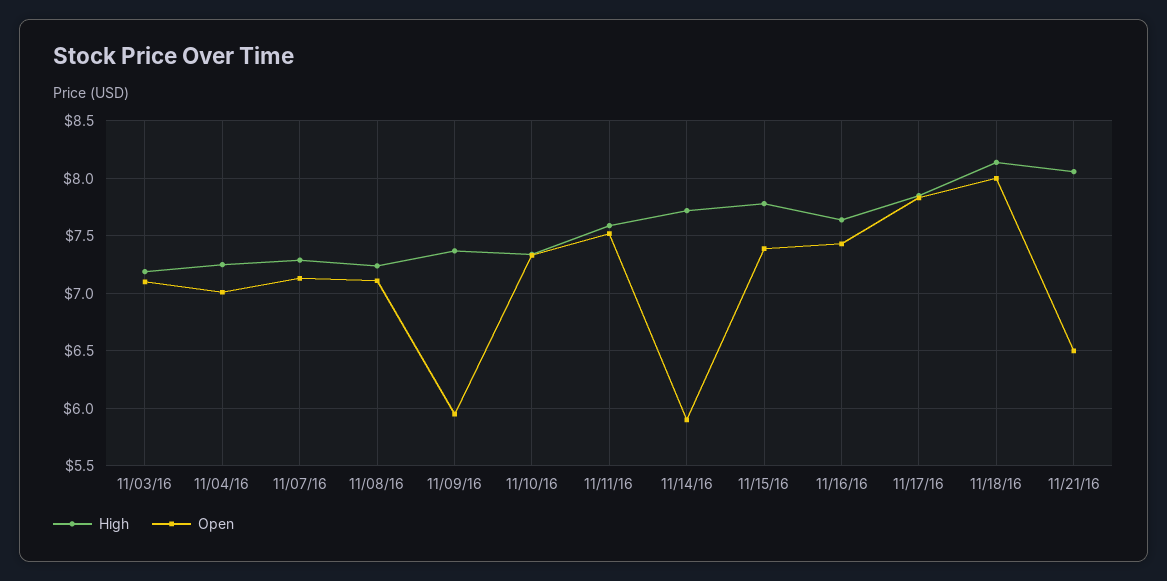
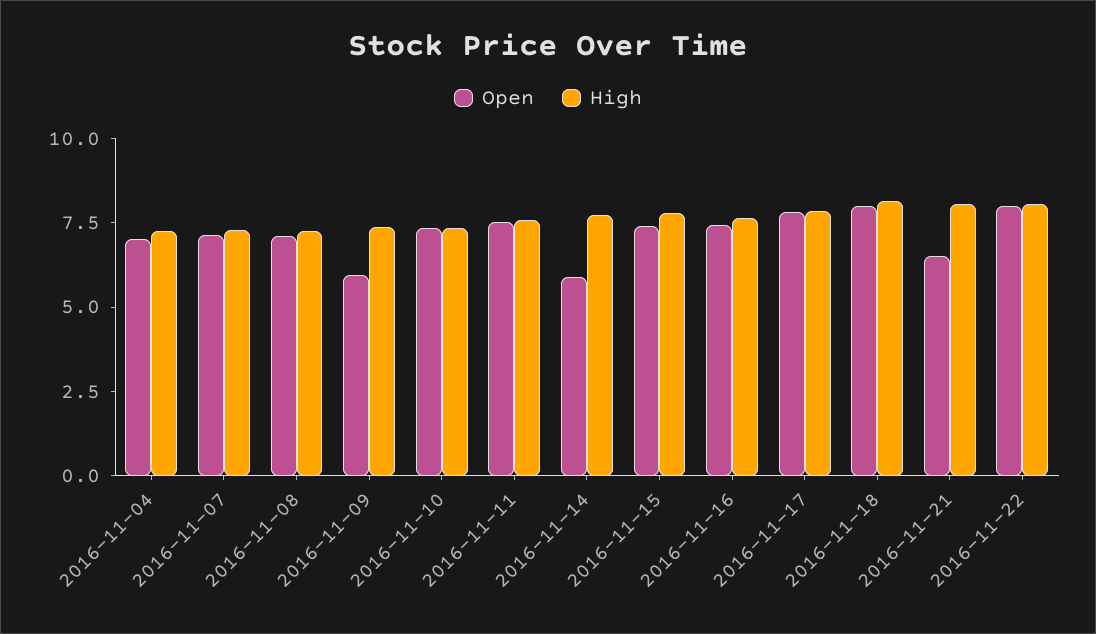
High, 11/03/16: 7.2 -> none
Open, 11/03/16: 7.1 -> none
Open, 2016-11-22: none -> 8
High, 2016-11-22: none -> 8

